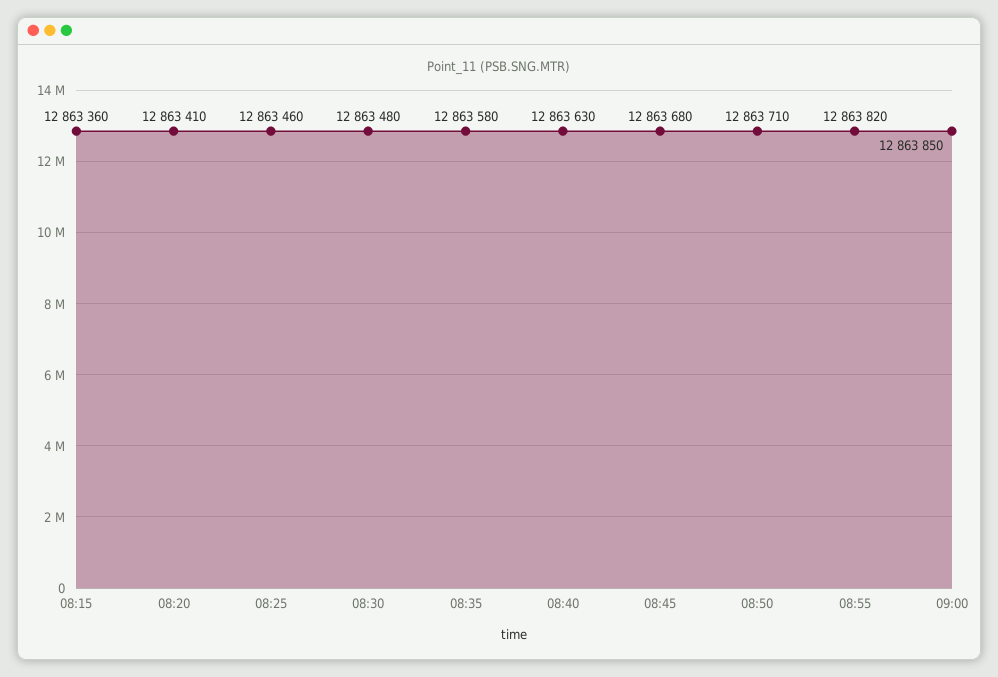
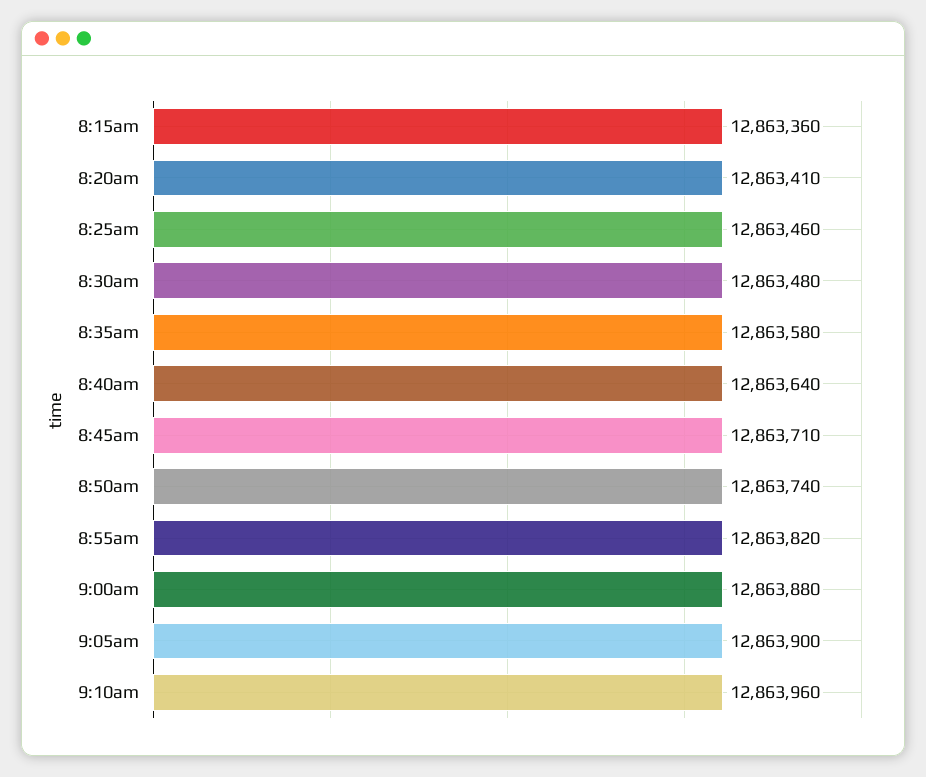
08:40: 12863630 -> 12863640
08:45: 12863680 -> 12863710
08:50: 12863710 -> 12863740
09:00: 12863850 -> 12863880
9:05am: none -> 12863900
9:10am: none -> 12863960

